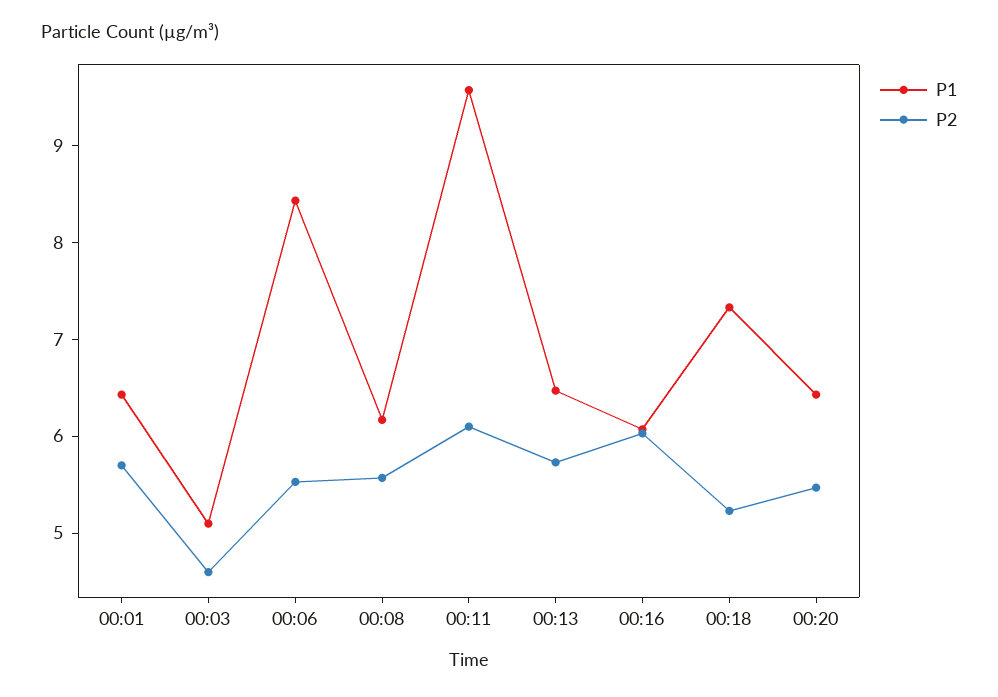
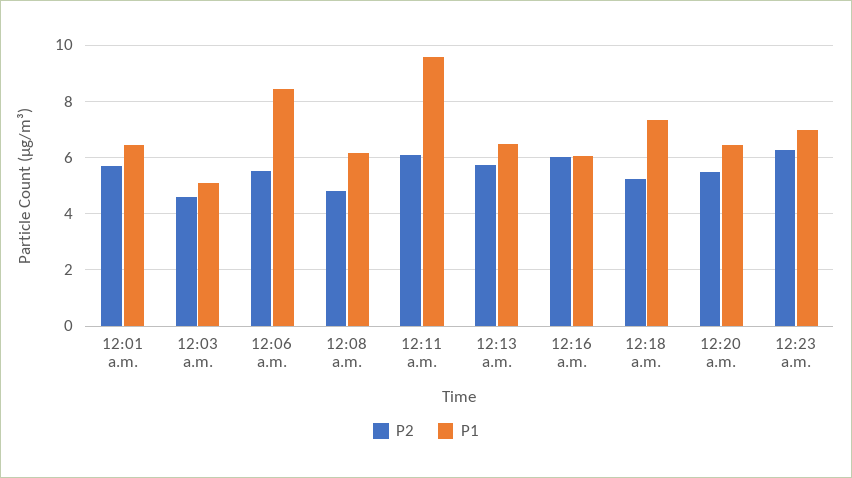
P2, 00:08: 5.6 -> 4.75
P2, 12:23 a.m.: none -> 6.25
P1, 12:23 a.m.: none -> 7

